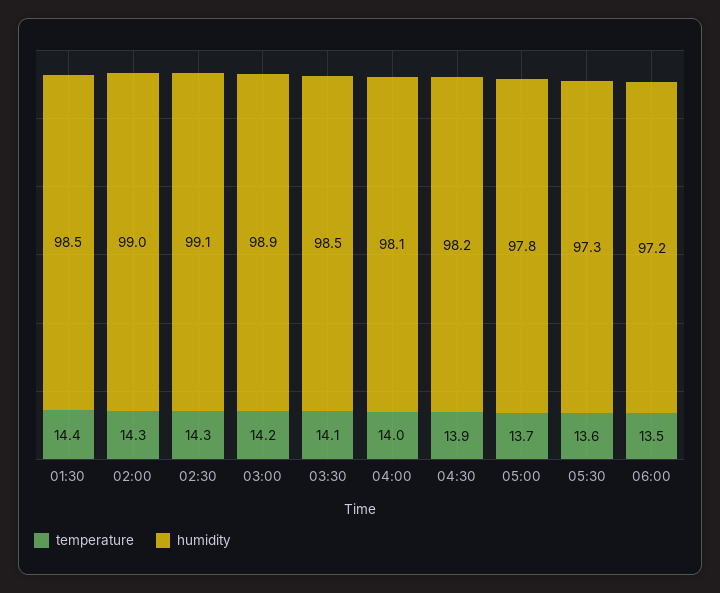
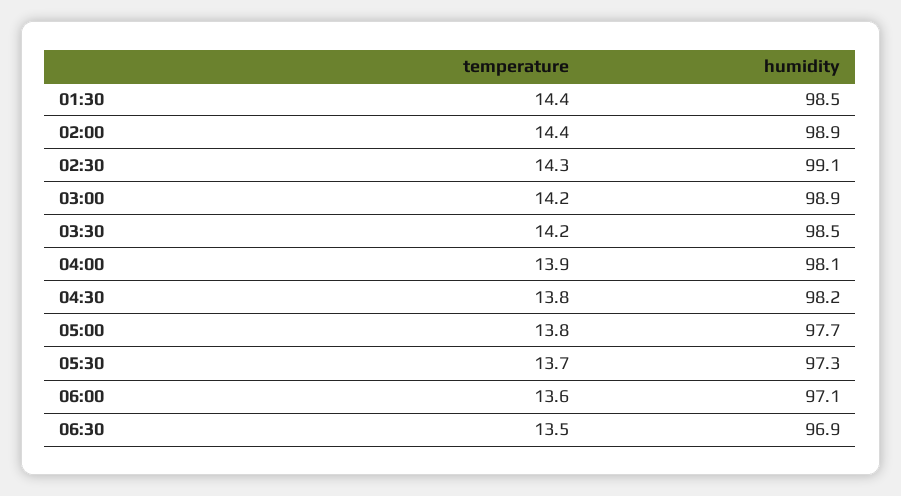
temperature, 02:00: 14.3 -> 14.4
humidity, 02:00: 99 -> 98.9
temperature, 03:30: 14.1 -> 14.2
temperature, 04:00: 14 -> 13.9
temperature, 04:30: 13.9 -> 13.8
temperature, 05:00: 13.7 -> 13.8
humidity, 05:00: 97.8 -> 97.7
temperature, 05:30: 13.6 -> 13.7
temperature, 06:00: 13.5 -> 13.6
humidity, 06:00: 97.2 -> 97.1
temperature, 06:30: none -> 13.5
humidity, 06:30: none -> 96.9

